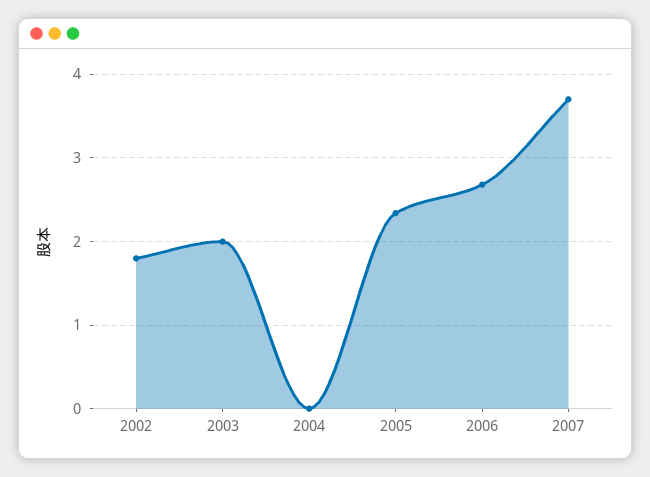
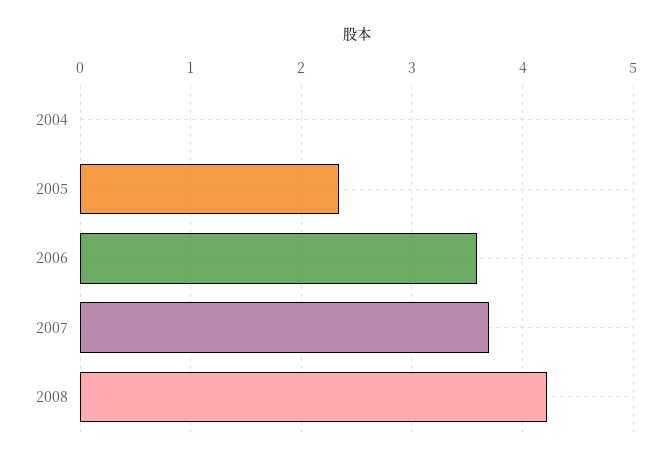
2002: 1.8 -> none
2003: 2 -> none
2006: 2.7 -> 3.6
2008: none -> 4.2

